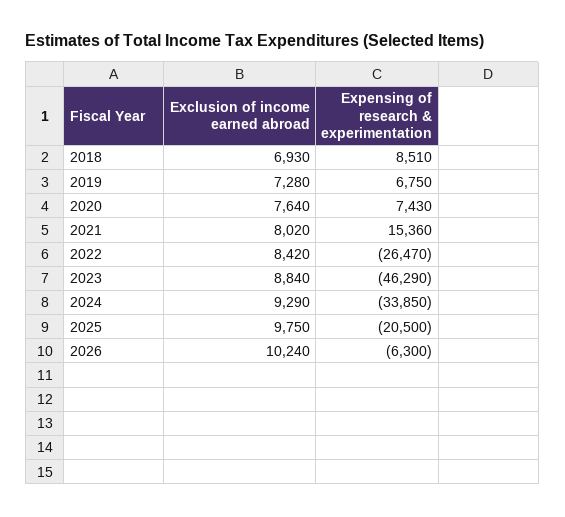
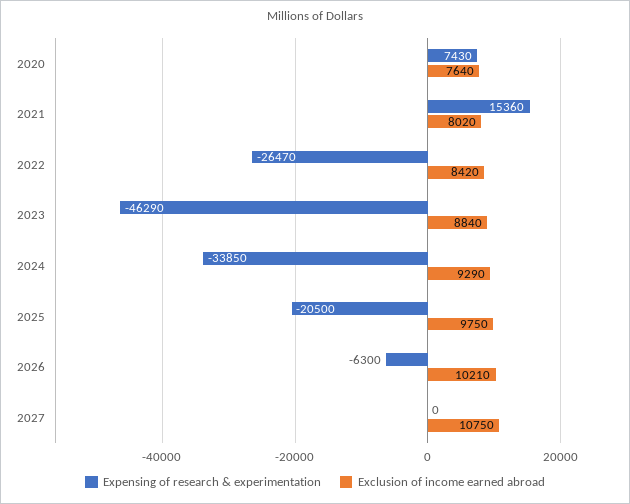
Exclusion of income earned abroad, 2018: 6930 -> none
Expensing of research & experimentation, 2018: 8510 -> none
Exclusion of income earned abroad, 2019: 7280 -> none
Expensing of research & experimentation, 2019: 6750 -> none
Exclusion of income earned abroad, 2026: 10240 -> 10210
Expensing of research & experimentation, 2027: none -> 0
Exclusion of income earned abroad, 2027: none -> 10750

